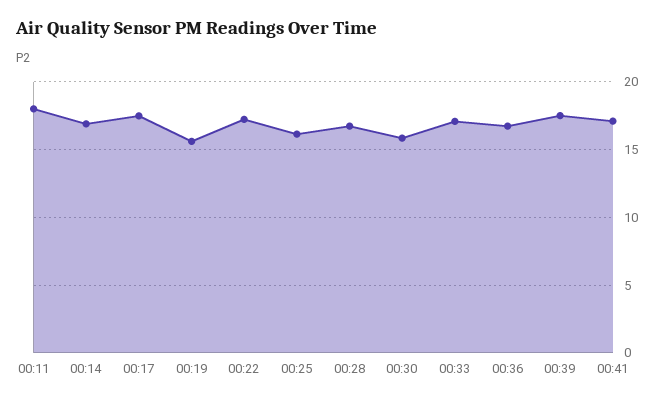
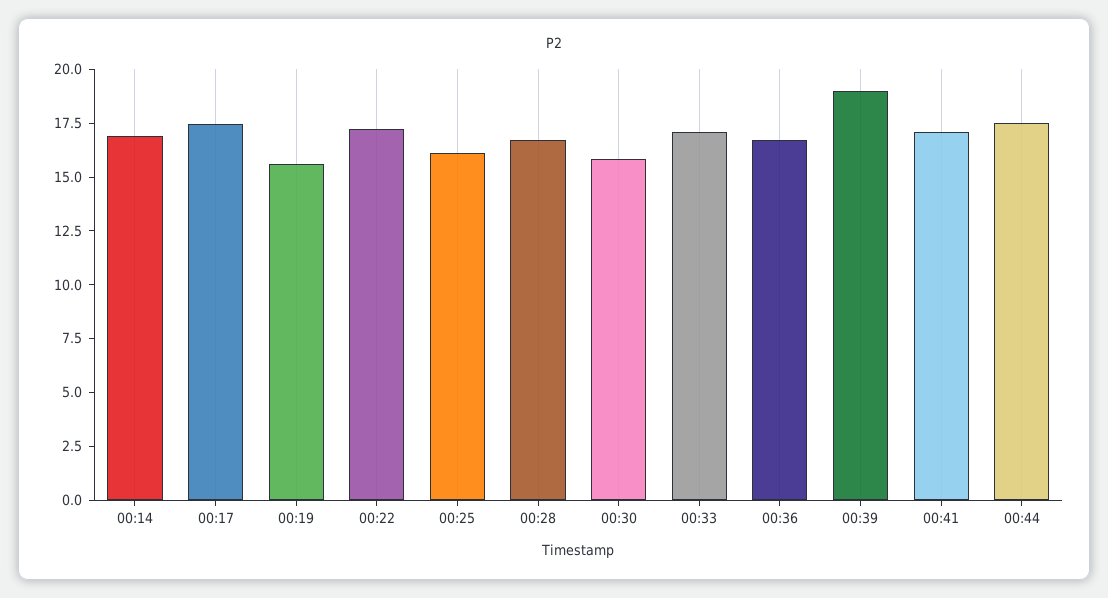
00:11: 18 -> none
00:39: 17.5 -> 19
00:44: none -> 17.5

